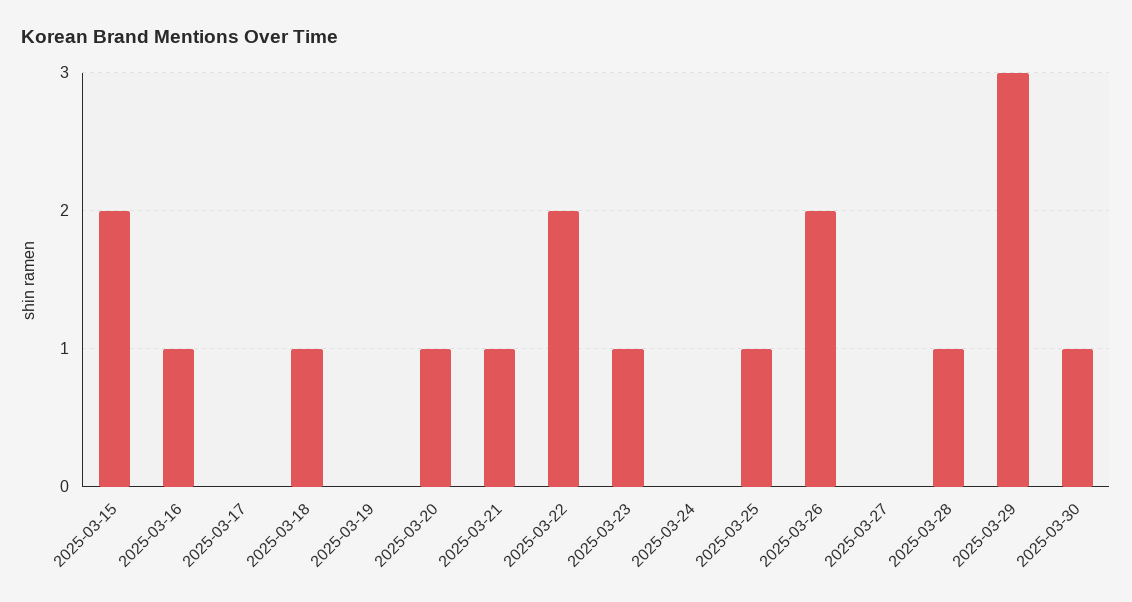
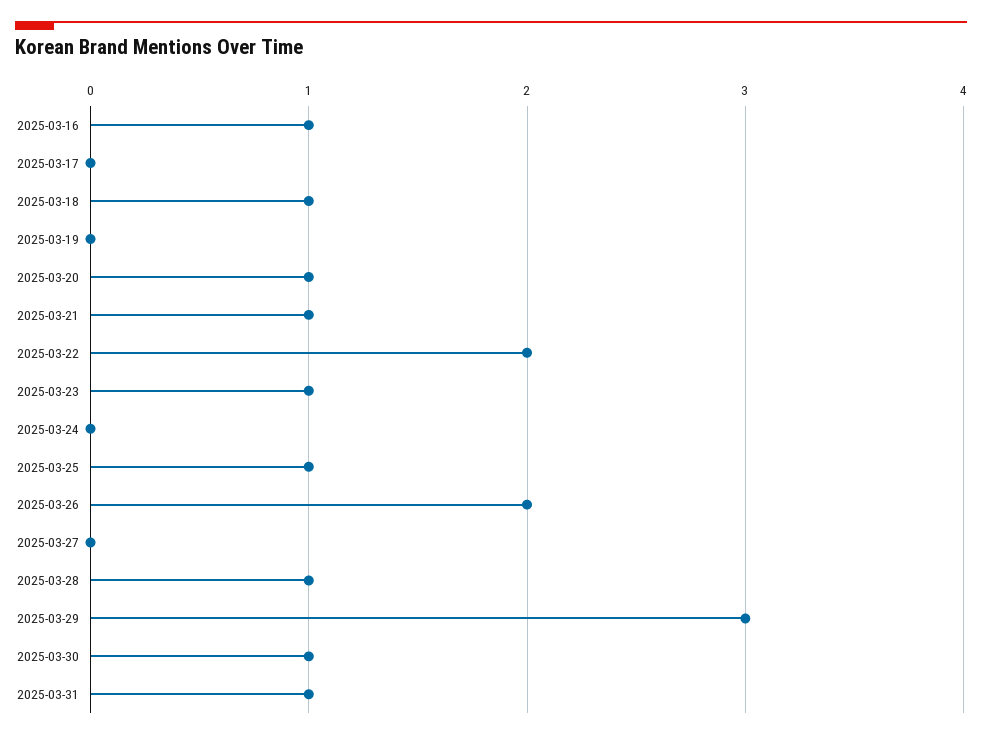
2025-03-15: 2 -> none
2025-03-31: none -> 1

